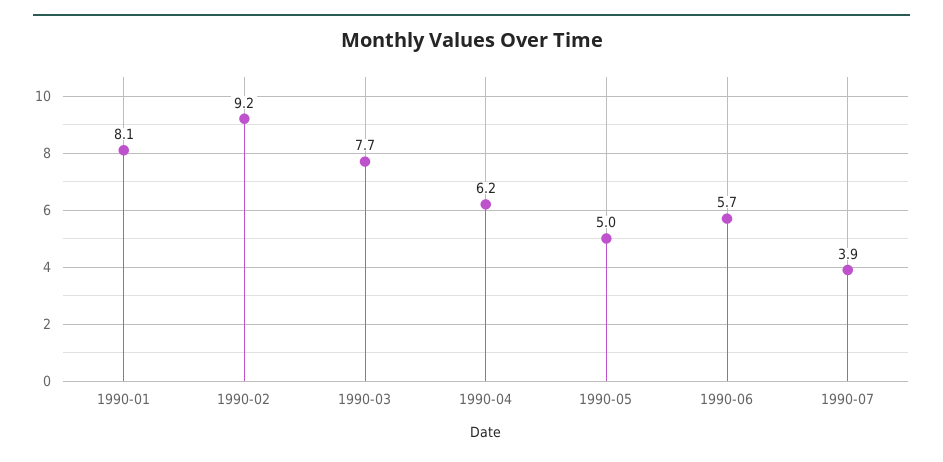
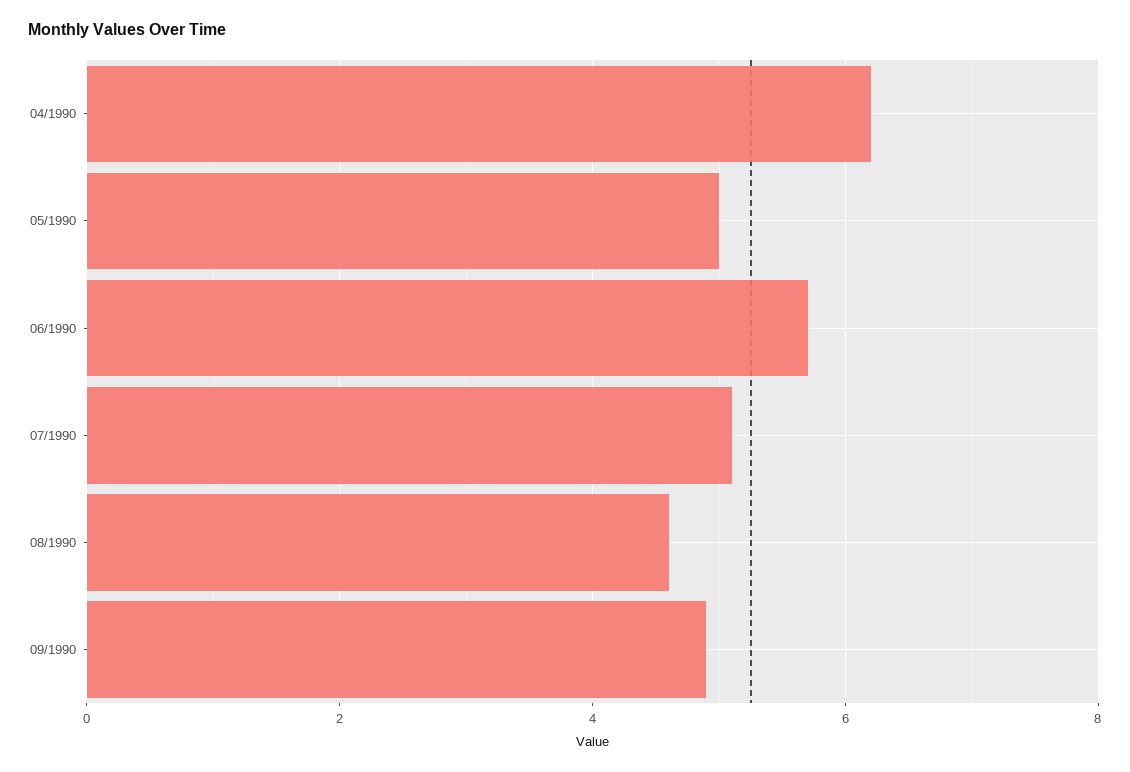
1990-01: 8.1 -> none
1990-02: 9.2 -> none
1990-03: 7.7 -> none
1990-07: 3.9 -> 5
08/1990: none -> 4.5
09/1990: none -> 5

